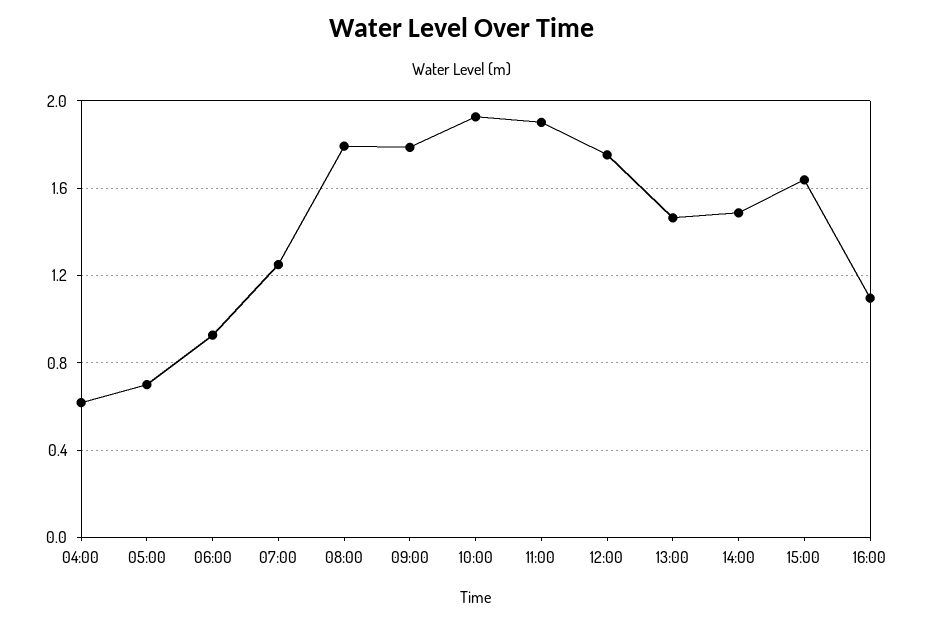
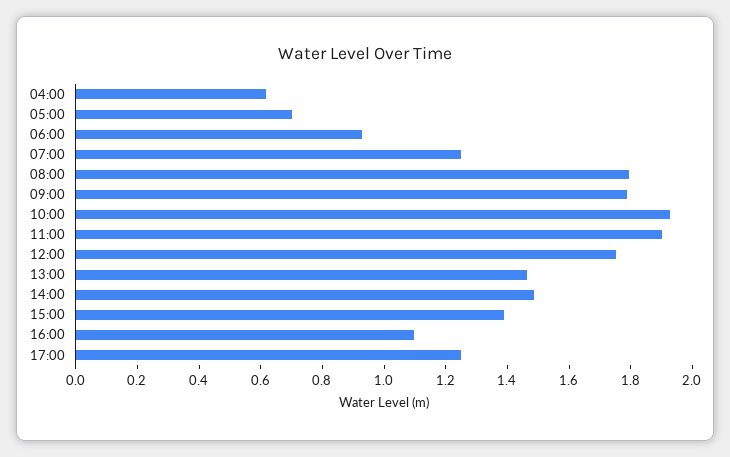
15:00: 1.65 -> 1.4
17:00: none -> 1.25

